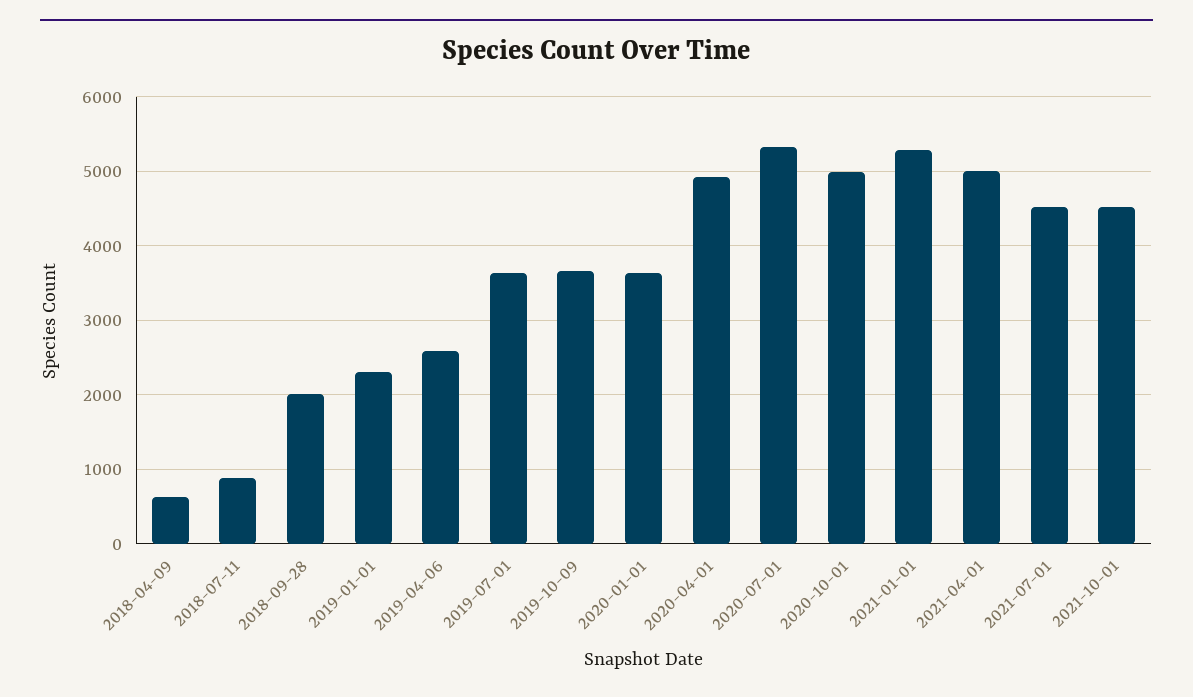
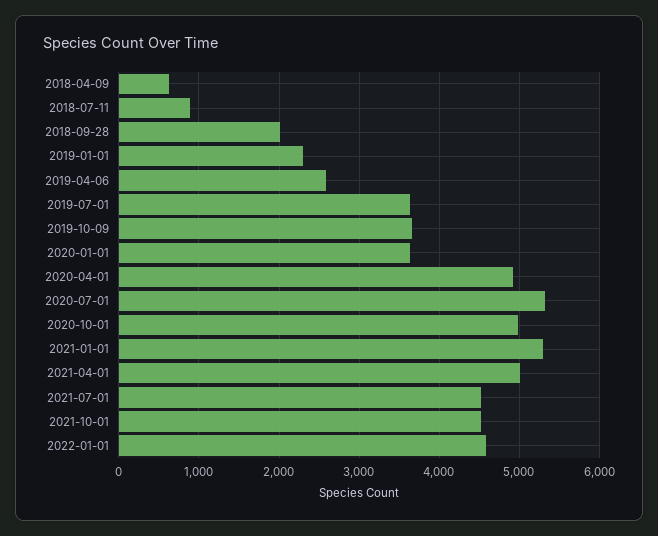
2022-01-01: none -> 4600

